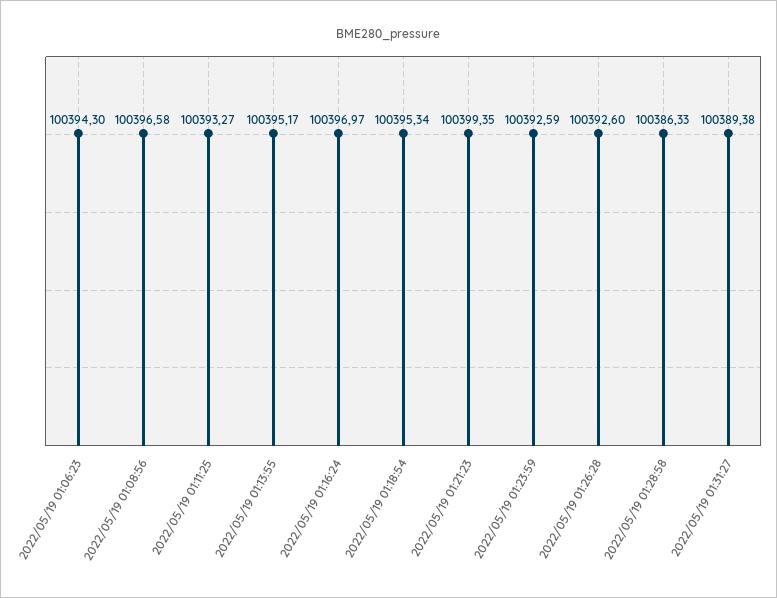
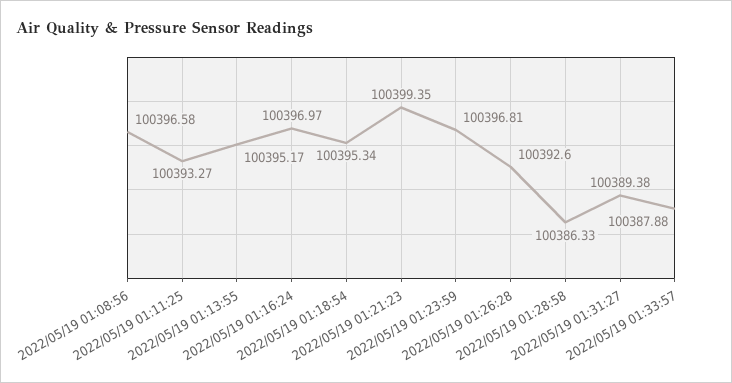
2022/05/19 01:06:23: 100394.3 -> none
2022/05/19 01:23:59: 100392.59 -> 100396.81
2022/05/19 01:33:57: none -> 100387.88

